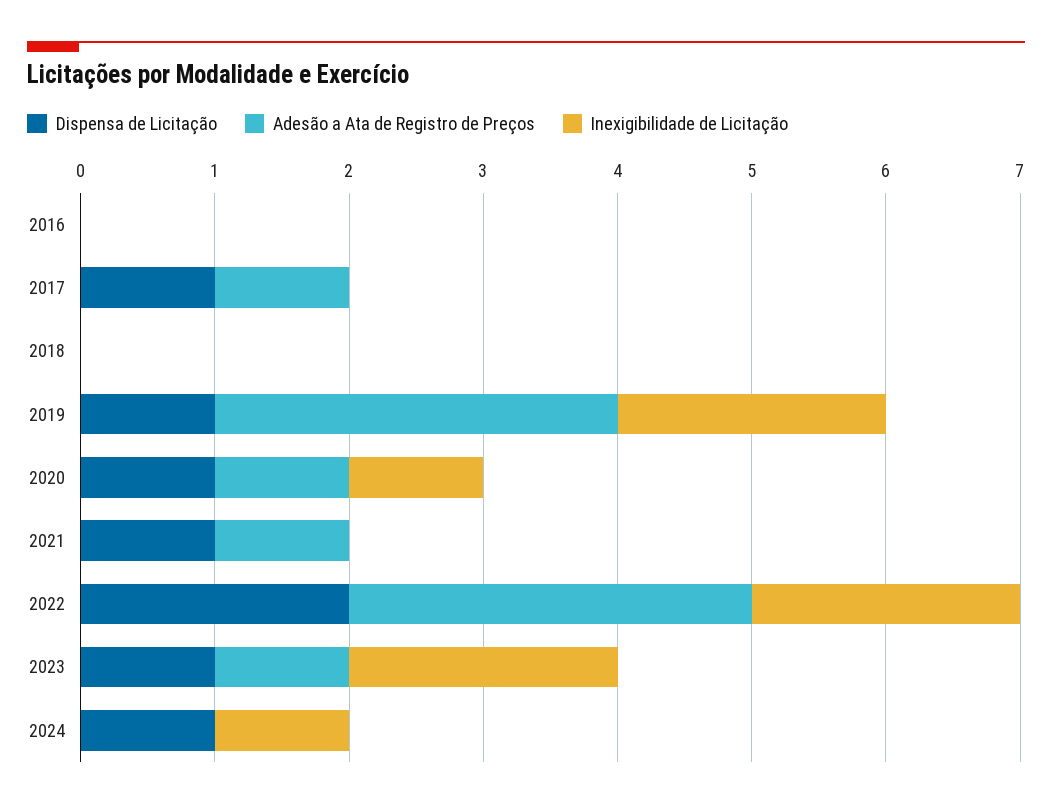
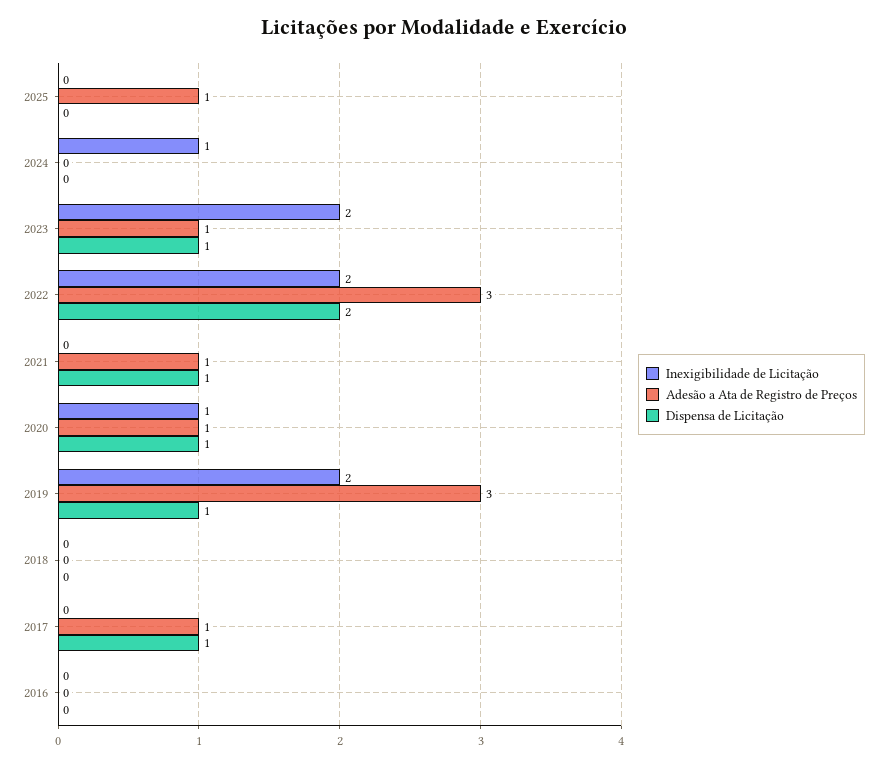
Dispensa de Licitação, 2024: 1 -> 0
Inexigibilidade de Licitação, 2025: none -> 0
Adesão a Ata de Registro de Preços, 2025: none -> 1
Dispensa de Licitação, 2025: none -> 0

